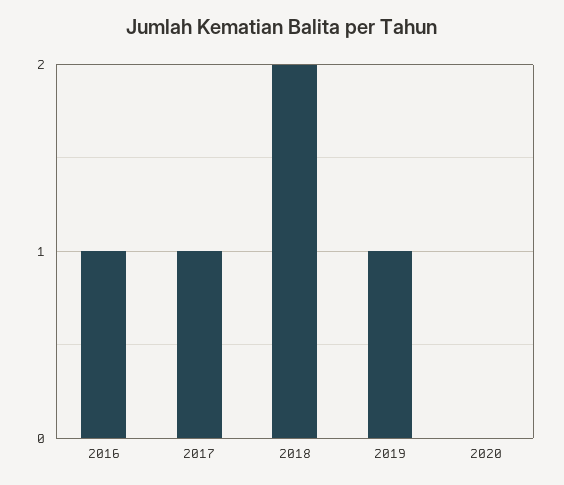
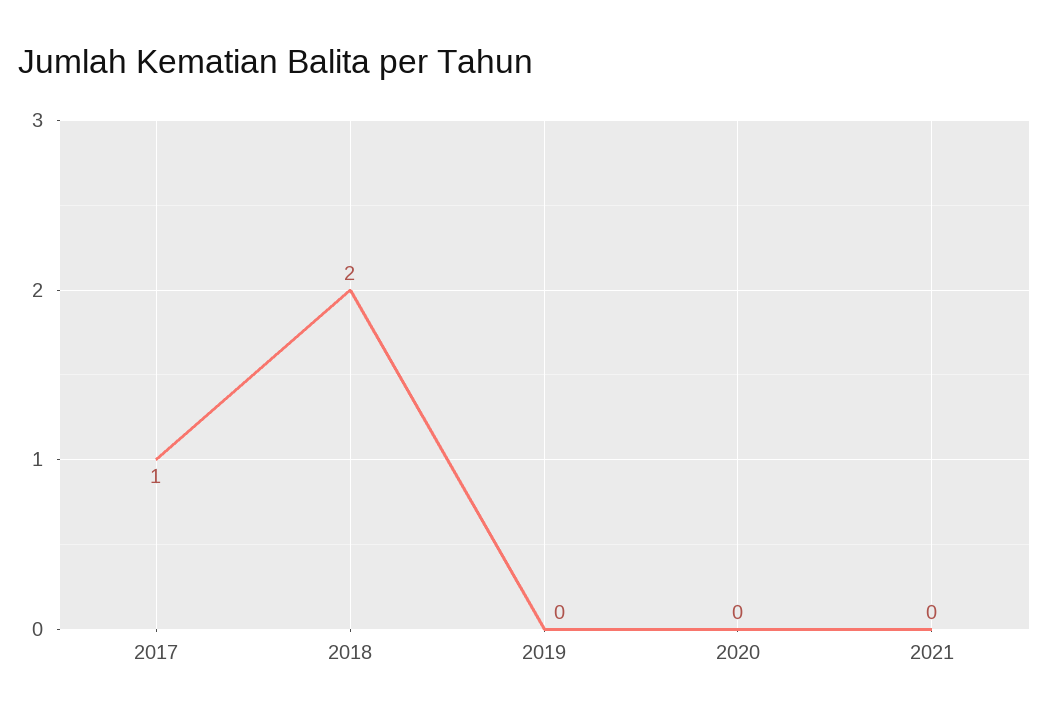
2016: 1 -> none
2019: 1 -> 0
2021: none -> 0

